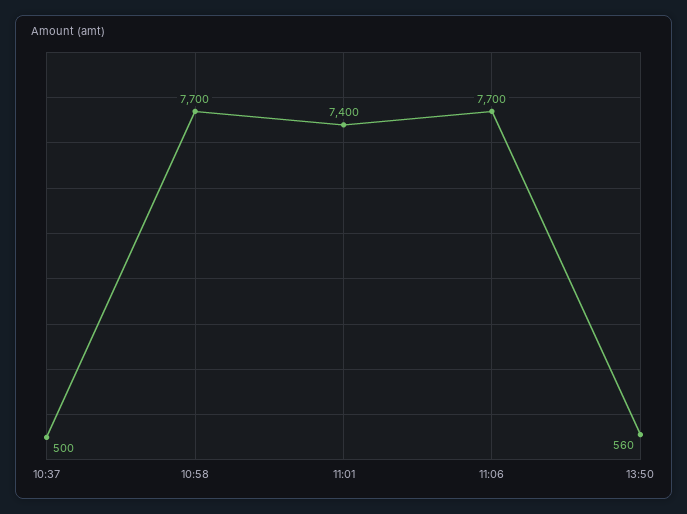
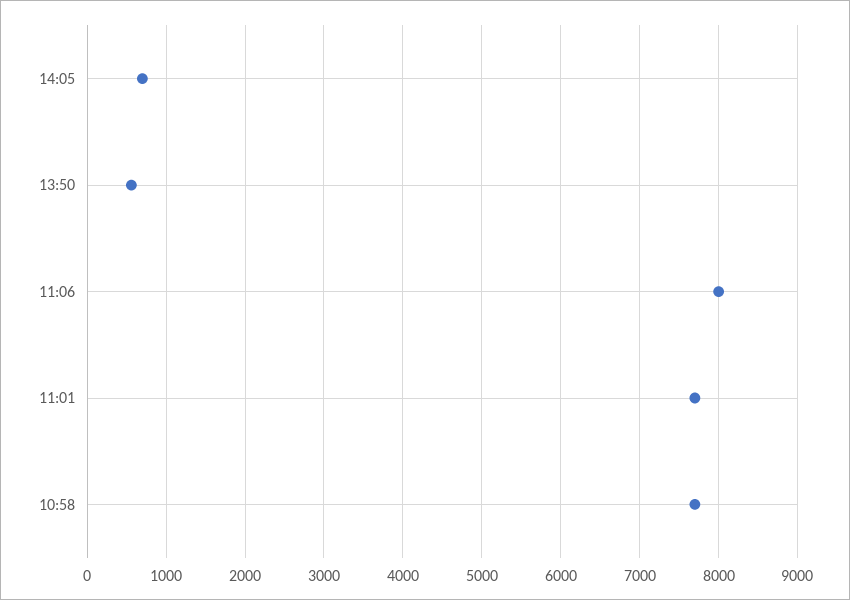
10:37: 500 -> none
11:01: 7400 -> 7700
11:06: 7700 -> 8000
14:05: none -> 700

